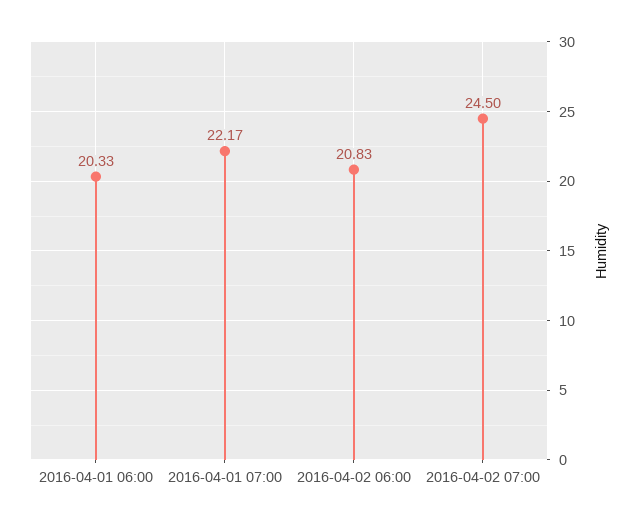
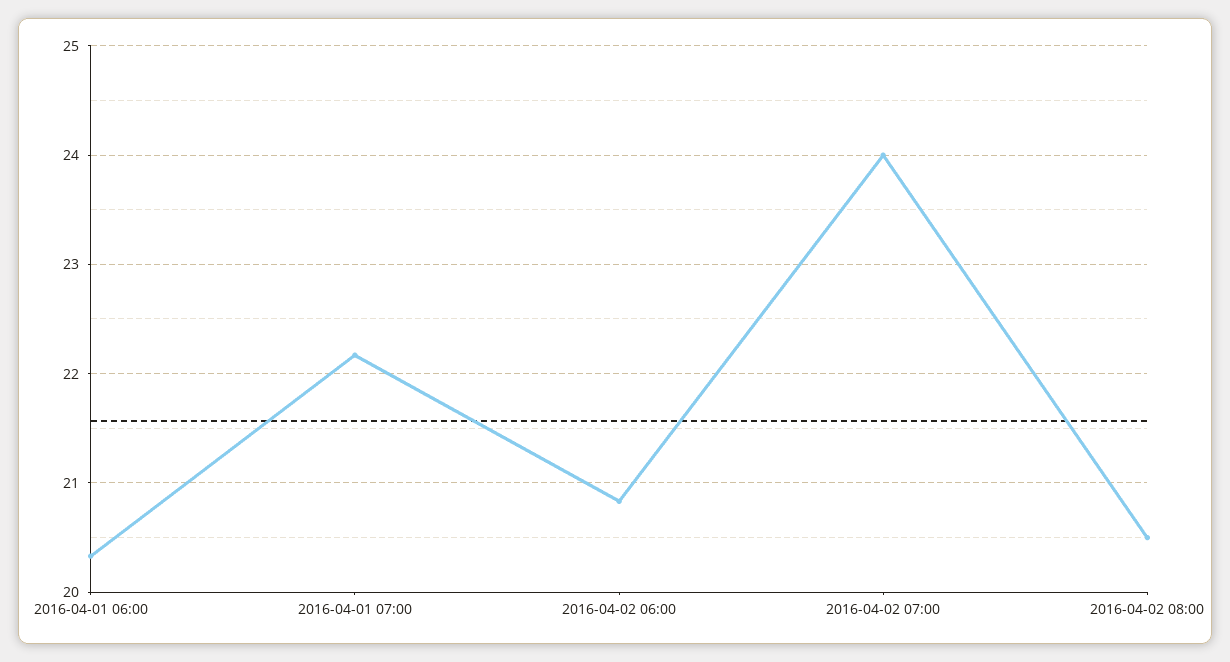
2016-04-02 07:00: 24.5 -> 24
2016-04-02 08:00: none -> 20.5

